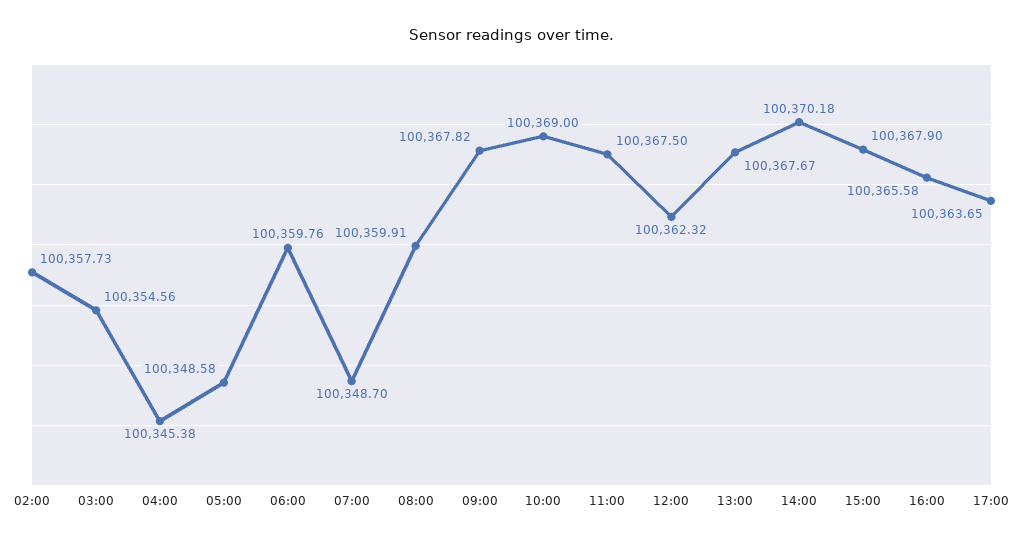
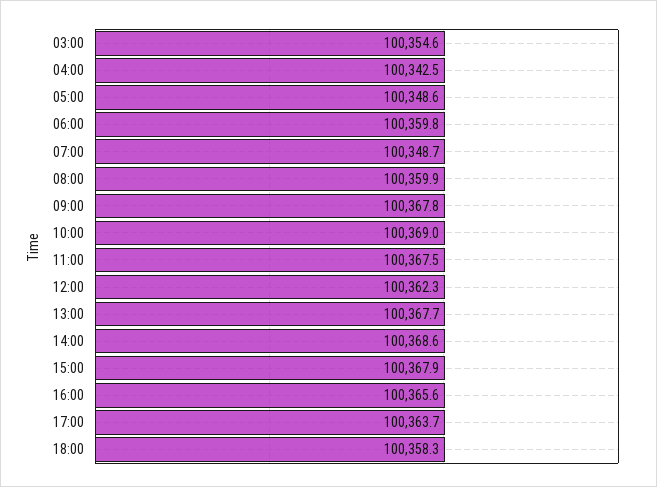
02:00: 100357.73 -> none
04:00: 100345.38 -> 100342.5
14:00: 100370.18 -> 100368.6
18:00: none -> 100358.3

